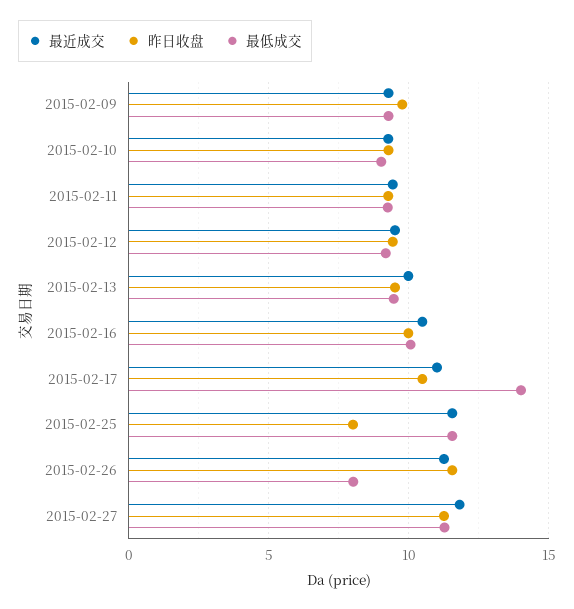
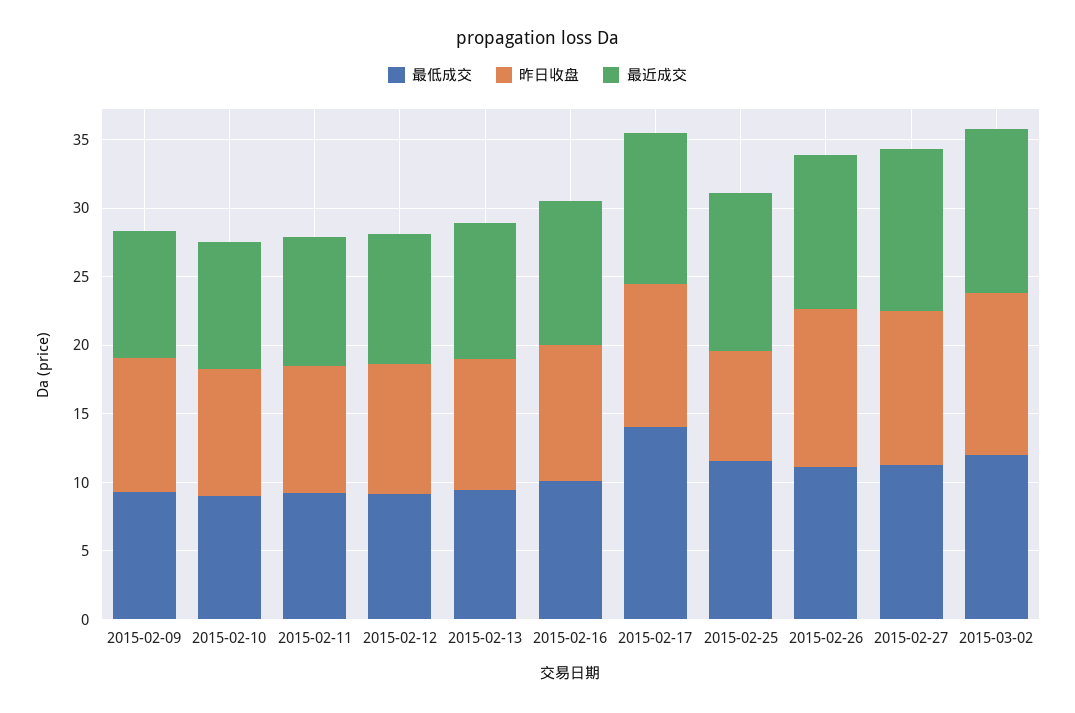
最低成交, 2015-02-26: 8 -> 11
最低成交, 2015-03-02: none -> 12
昨日收盘, 2015-03-02: none -> 12
最近成交, 2015-03-02: none -> 12

